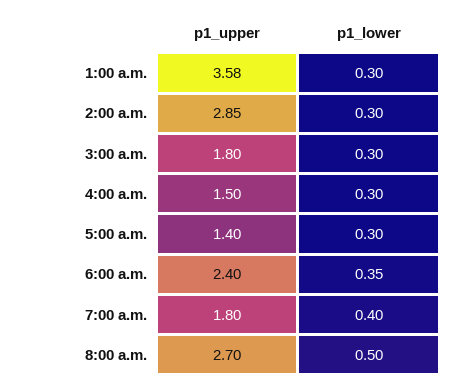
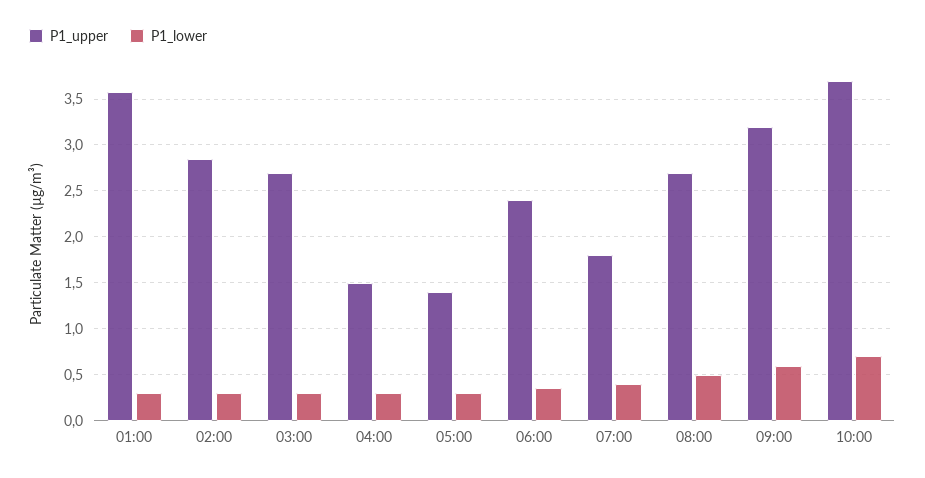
p1_upper, 3:00 a.m.: 1.8 -> 2.7
p1_upper, 09:00: none -> 3.2
p1_lower, 09:00: none -> 0.6
p1_upper, 10:00: none -> 3.7
p1_lower, 10:00: none -> 0.7

